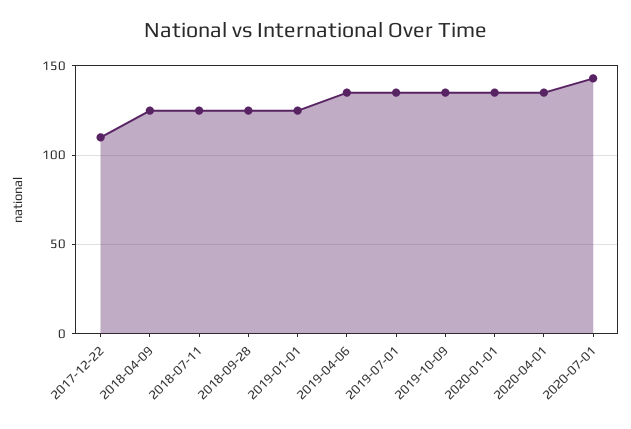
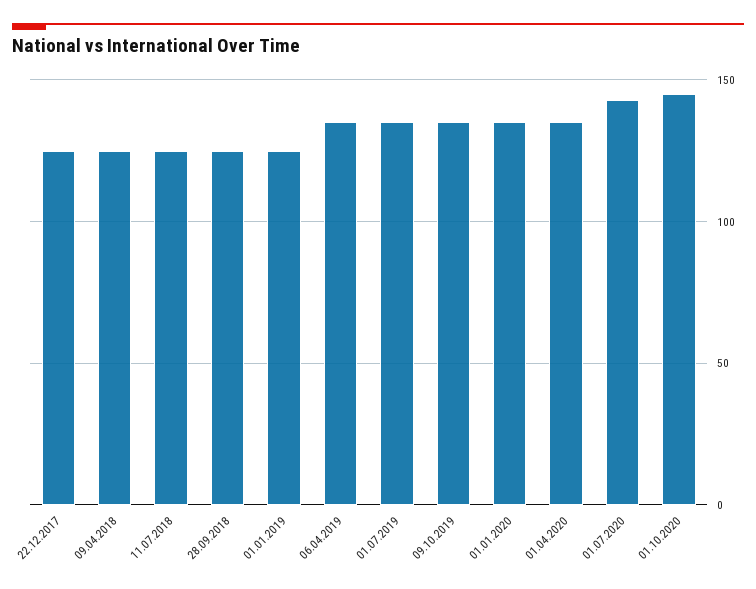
2017-12-22: 110 -> 125
01.10.2020: none -> 145

